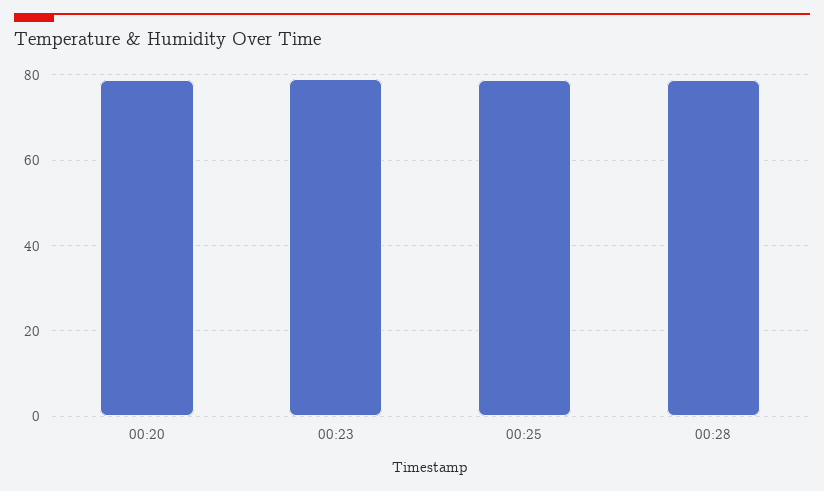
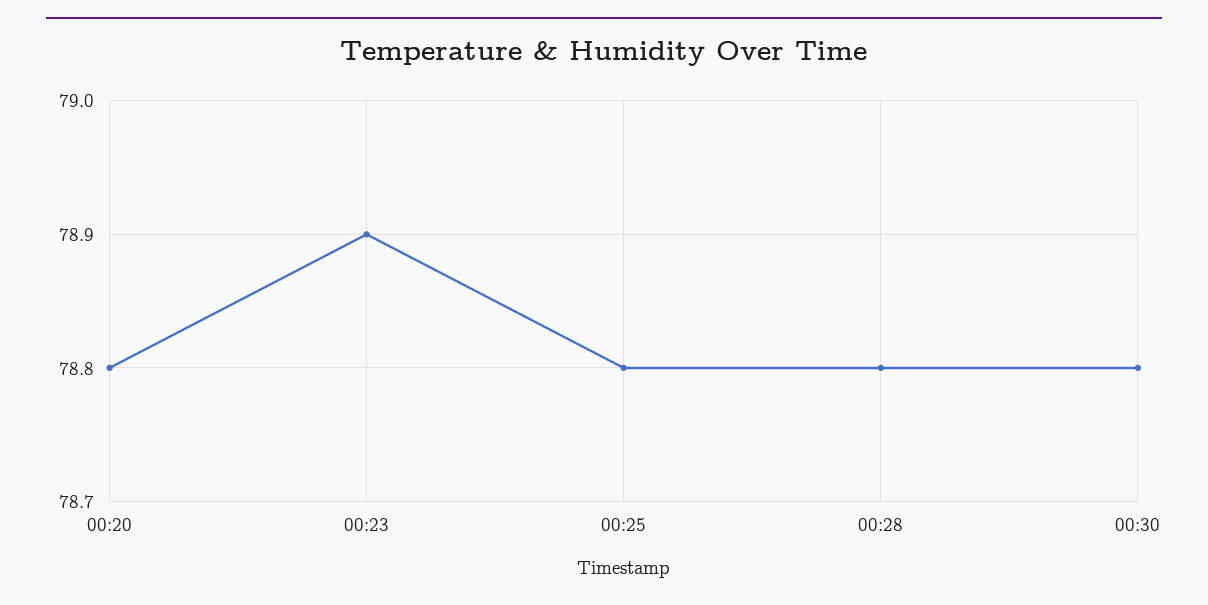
00:30: none -> 78.8

